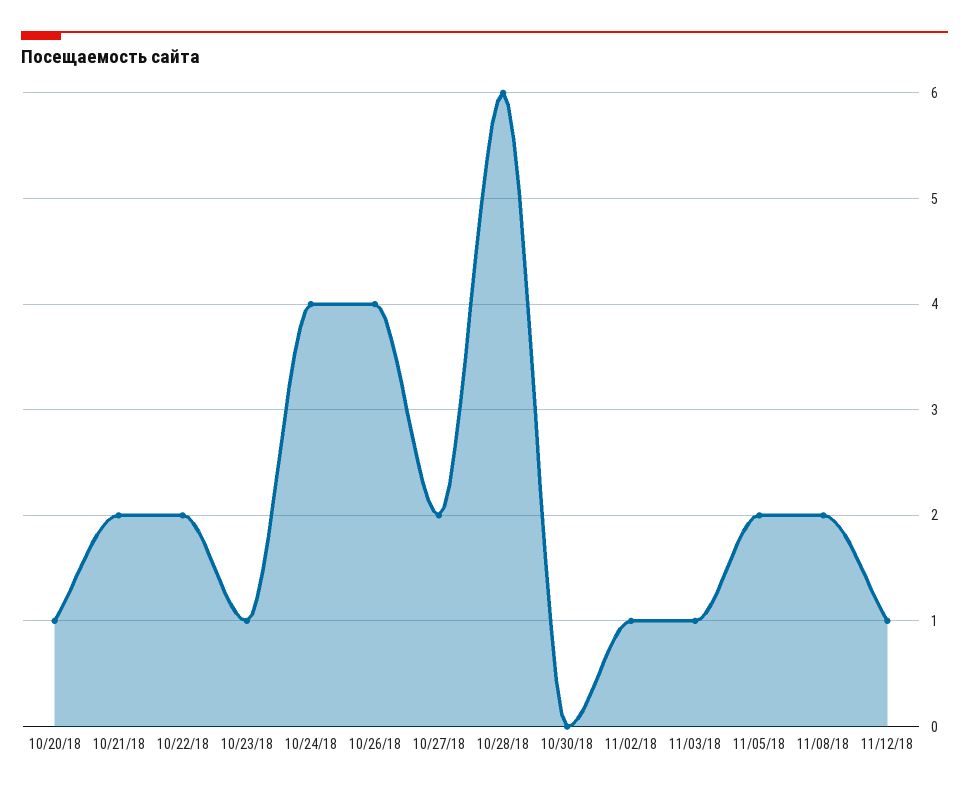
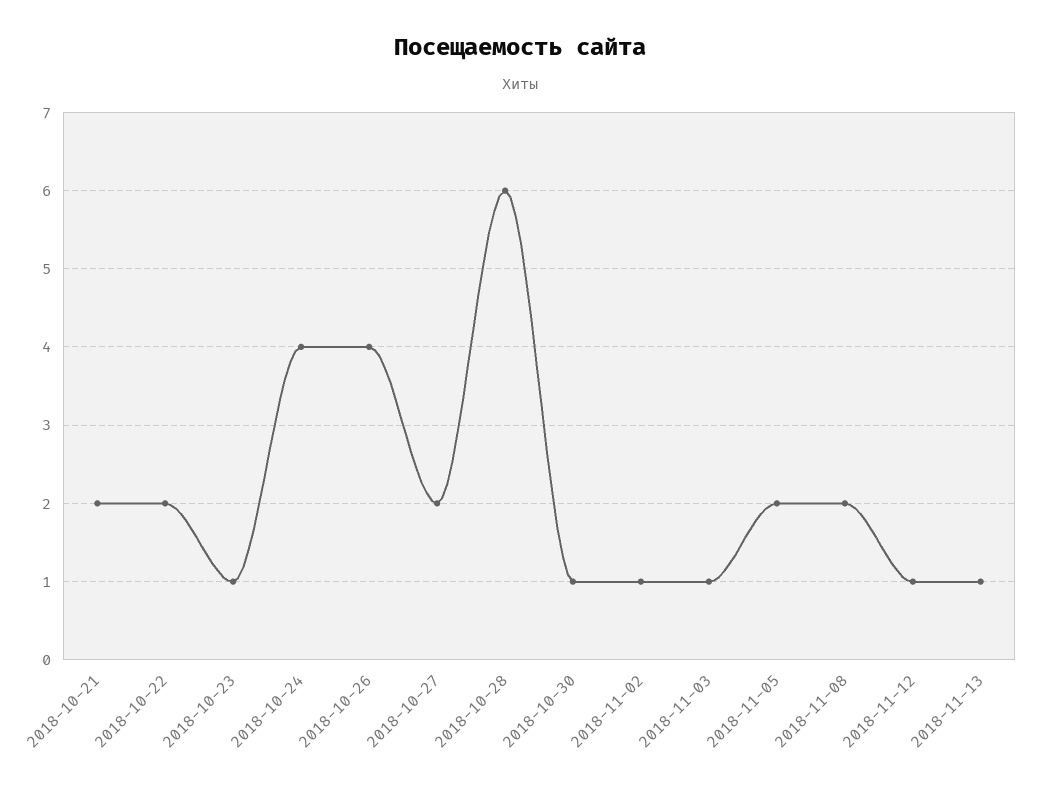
10/20/18: 1 -> none
10/30/18: 0 -> 1
2018-11-13: none -> 1

